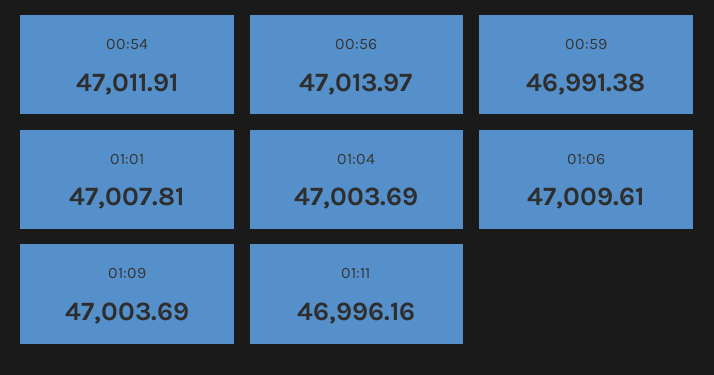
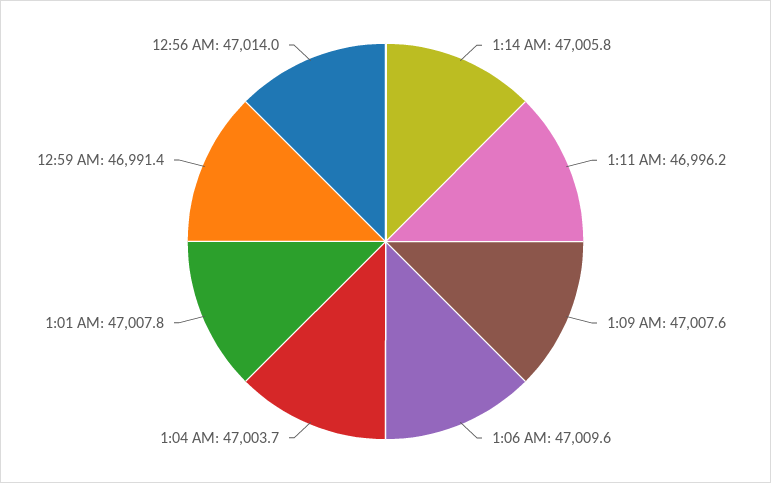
00:54: 47011.91 -> none
01:09: 47003.69 -> 47007.6
1:14 AM: none -> 47005.8

